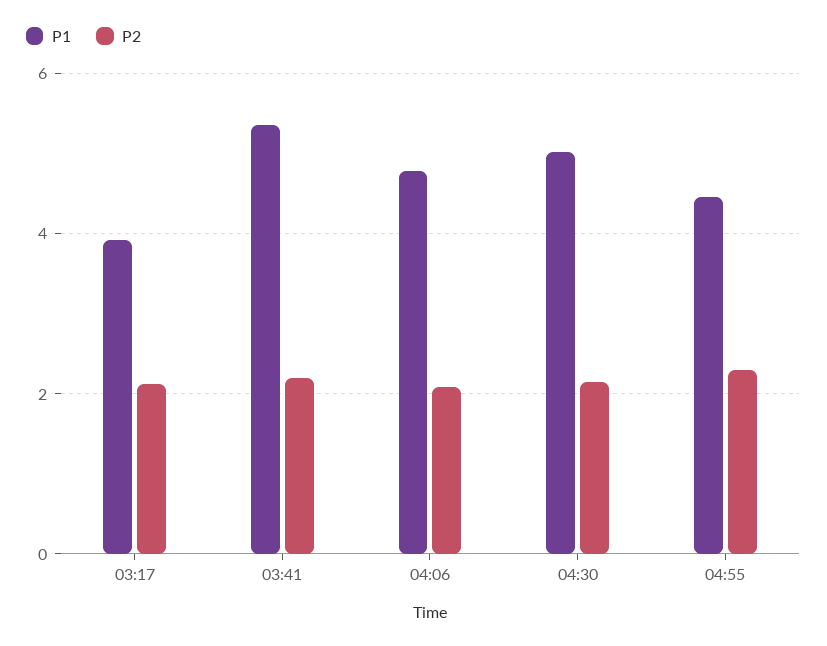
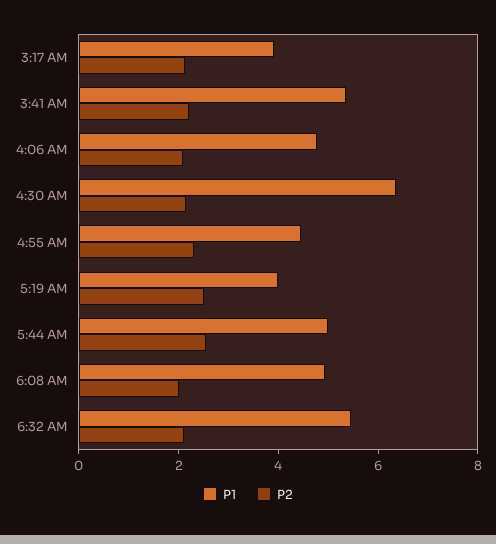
P1, 04:30: 5 -> 6.5
P1, 5:19 AM: none -> 4
P2, 5:19 AM: none -> 2.5
P1, 5:44 AM: none -> 5
P2, 5:44 AM: none -> 2.5
P1, 6:08 AM: none -> 5
P2, 6:08 AM: none -> 2
P1, 6:32 AM: none -> 5.5
P2, 6:32 AM: none -> 2

